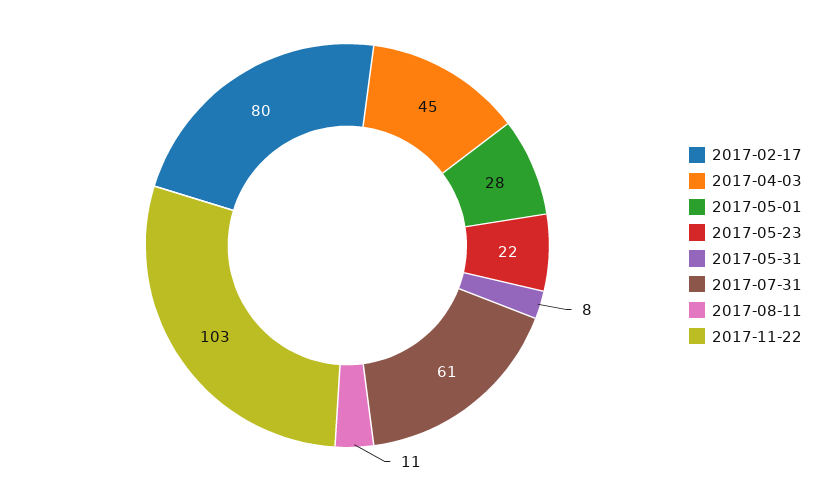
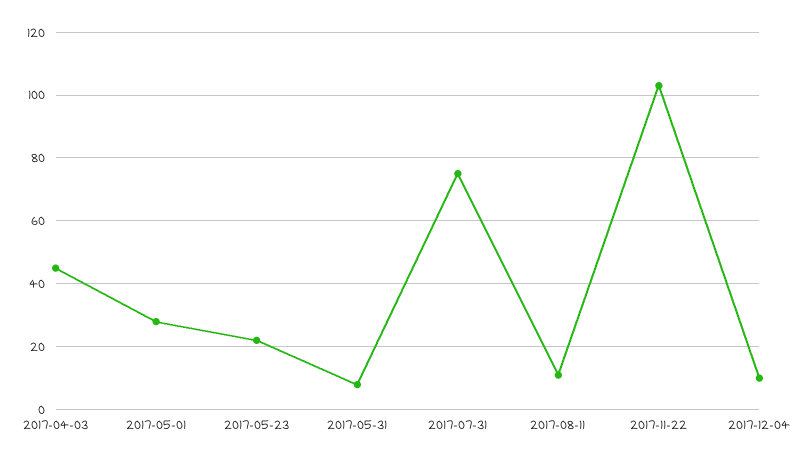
2017-02-17: 80 -> none
2017-07-31: 61 -> 75
2017-12-04: none -> 10

